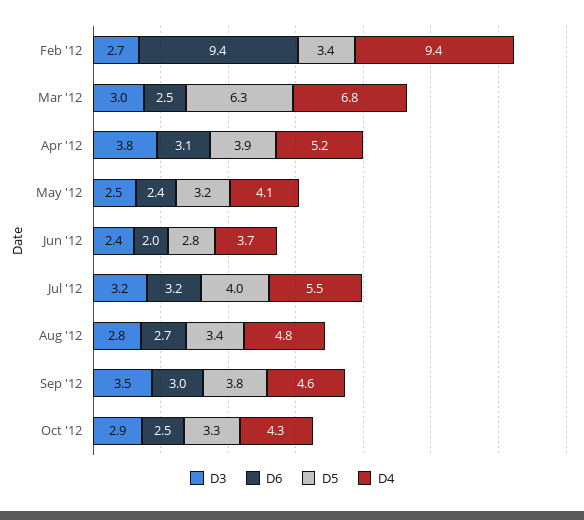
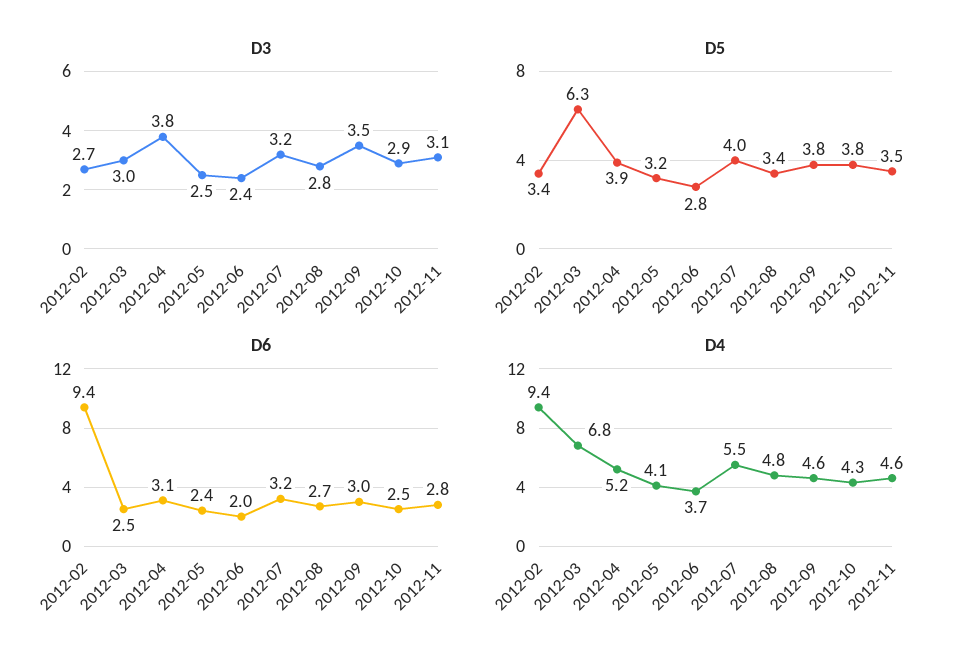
D5, Oct '12: 3.3 -> 3.8
D3, 2012-11: none -> 3.1
D5, 2012-11: none -> 3.5
D6, 2012-11: none -> 2.8
D4, 2012-11: none -> 4.6

